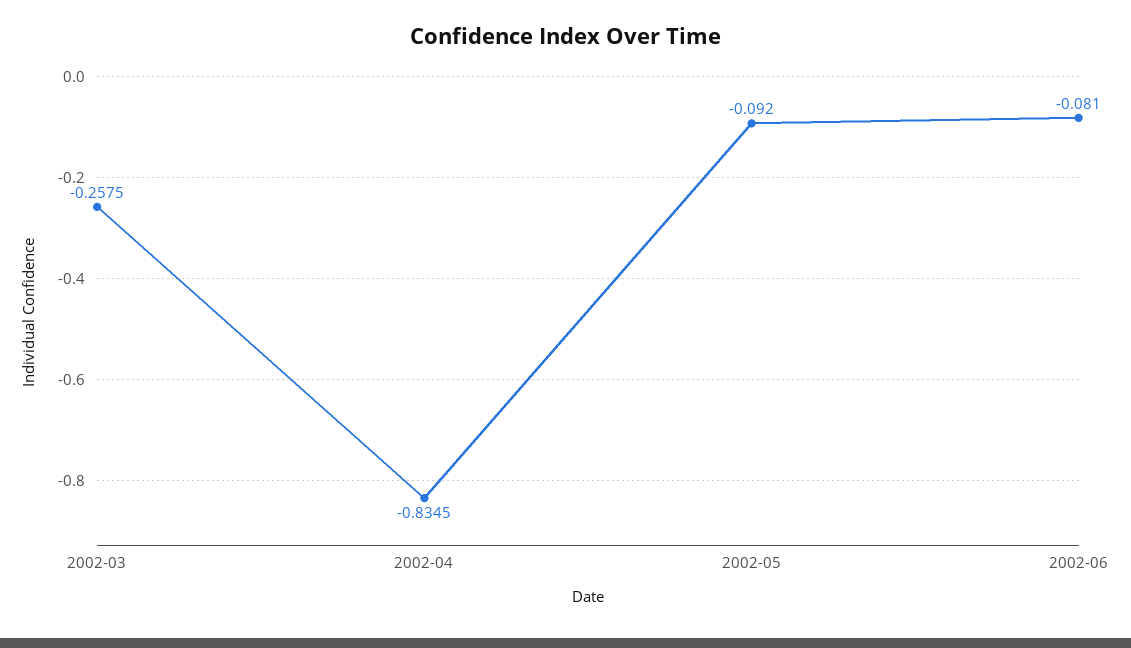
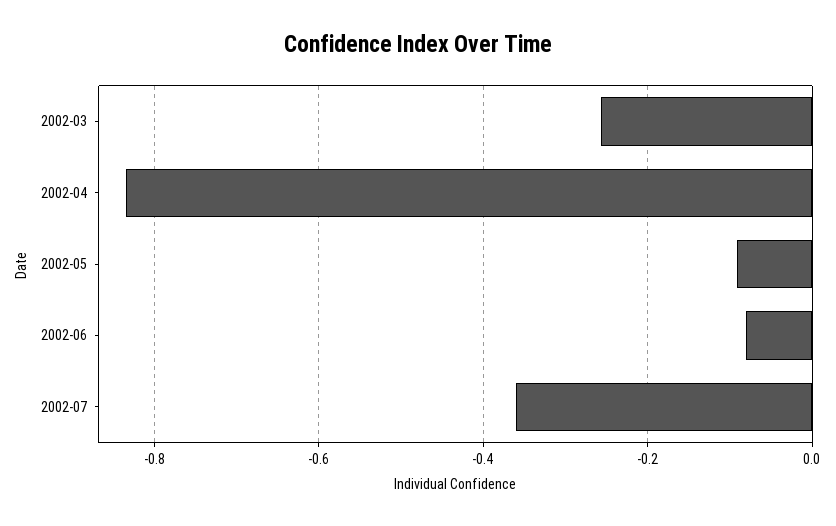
2002-07: none -> -0.36

